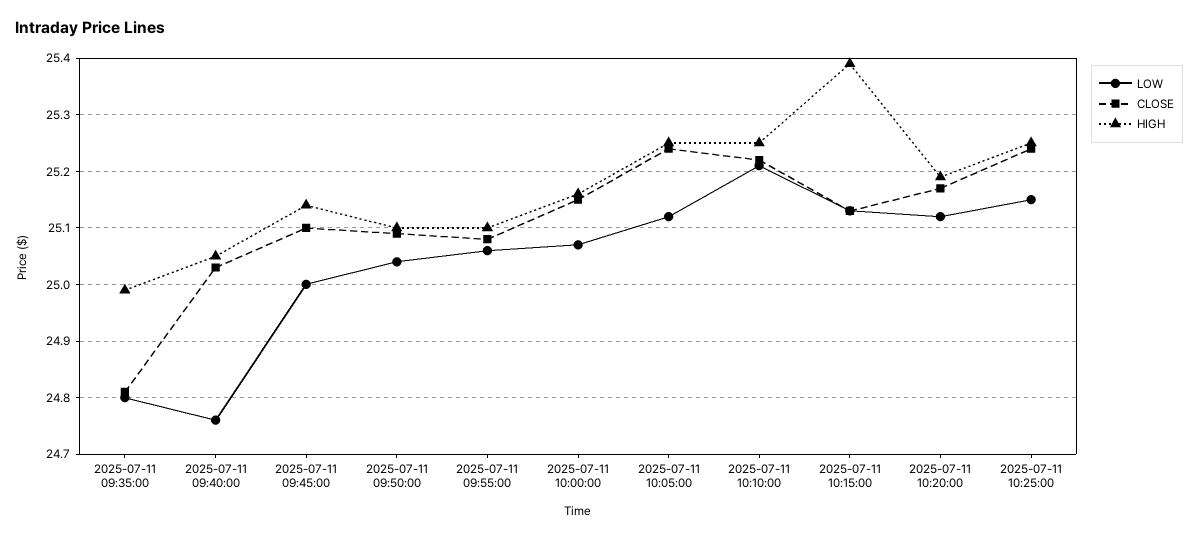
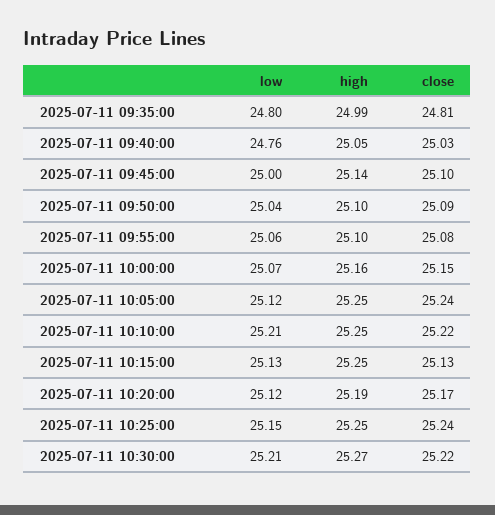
HIGH, 2025-07-11 10:15:00: 25.4 -> 25.25
LOW, 2025-07-11 10:30:00: none -> 25.21
HIGH, 2025-07-11 10:30:00: none -> 25.27
CLOSE, 2025-07-11 10:30:00: none -> 25.22

